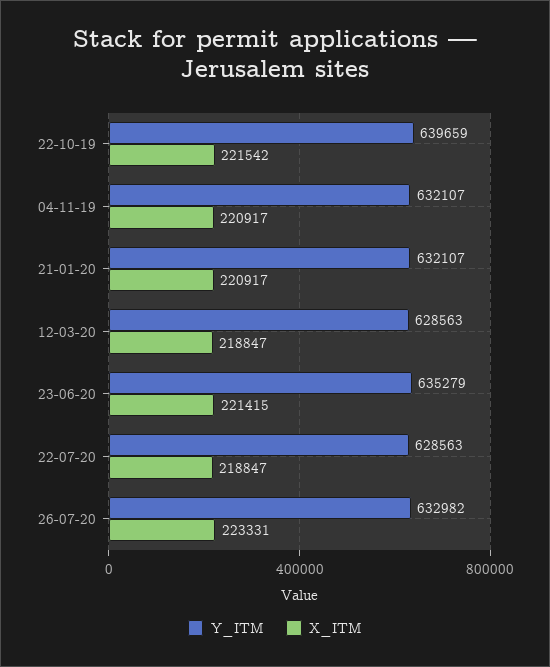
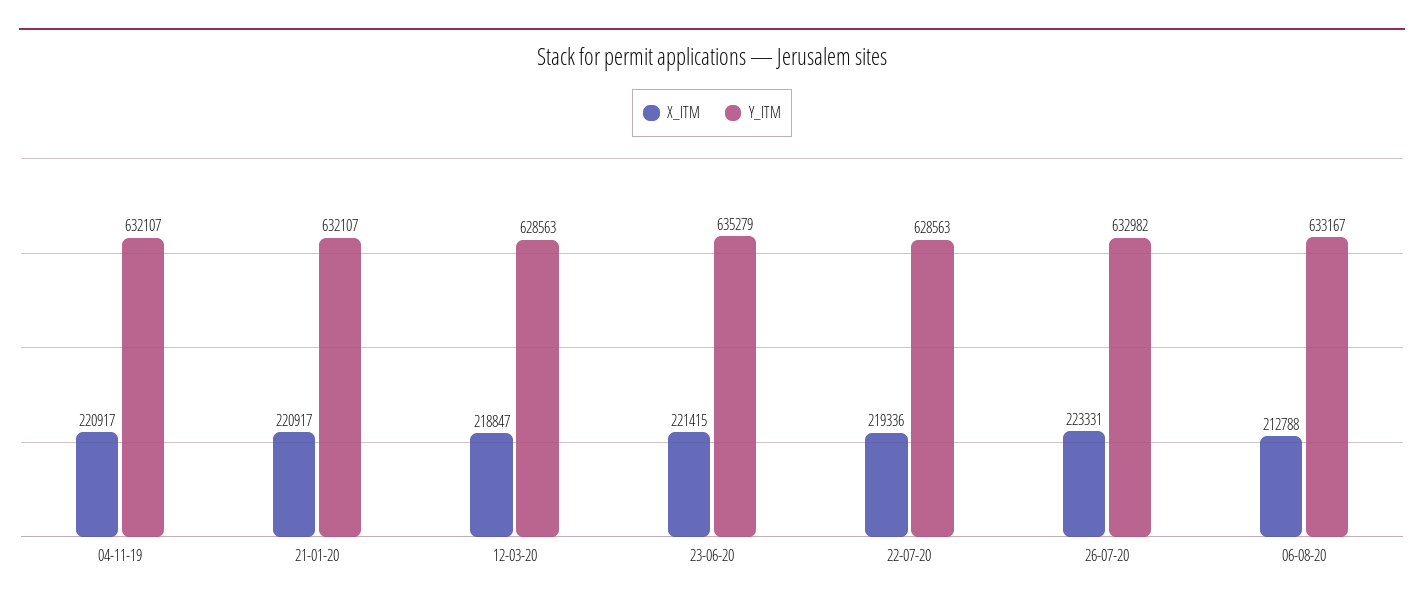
Y_ITM, 22-10-19: 639659 -> none
X_ITM, 22-10-19: 221542 -> none
X_ITM, 22-07-20: 218847 -> 219336
X_ITM, 06-08-20: none -> 212788
Y_ITM, 06-08-20: none -> 633167

